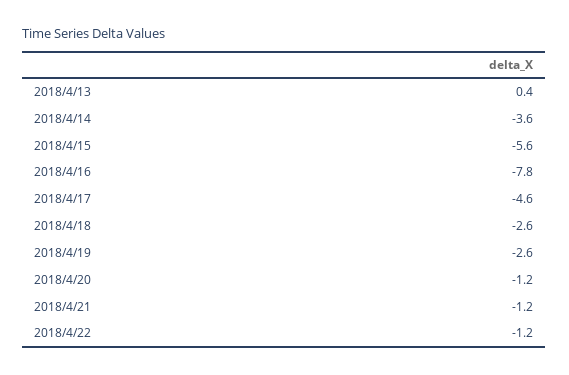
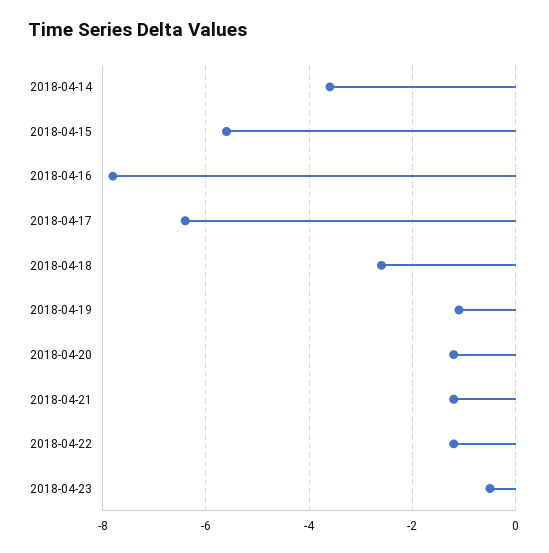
2018/4/13: 0.4 -> none
2018/4/17: -4.6 -> -6.5
2018/4/19: -2.6 -> -1
2018-04-23: none -> -0.5

